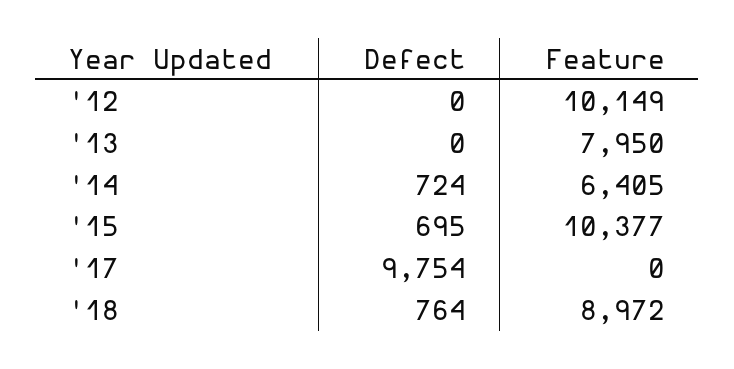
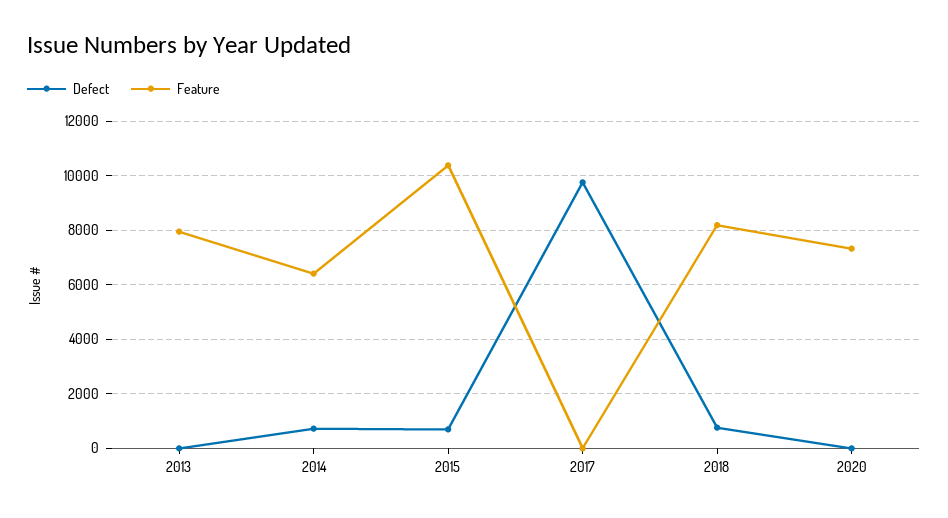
Defect, '12: 0 -> none
Feature, '12: 10149 -> none
Feature, '18: 8972 -> 8250
Defect, 2020: none -> 0
Feature, 2020: none -> 7250

